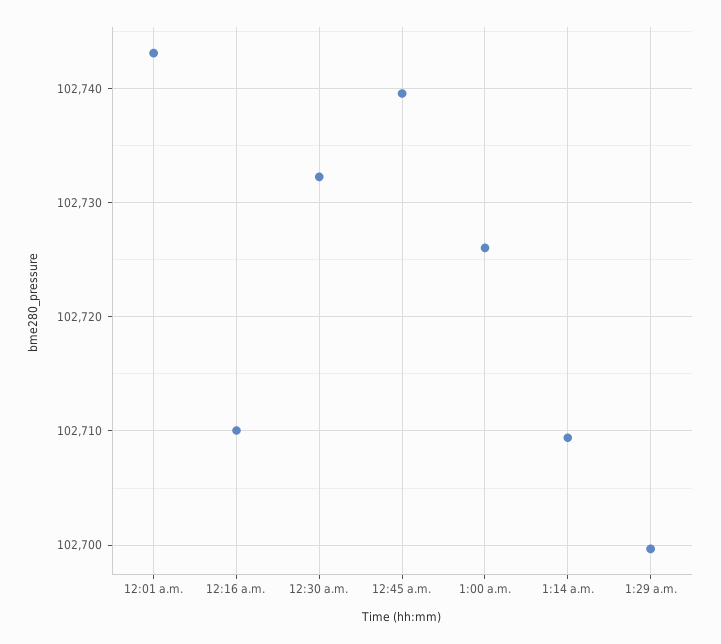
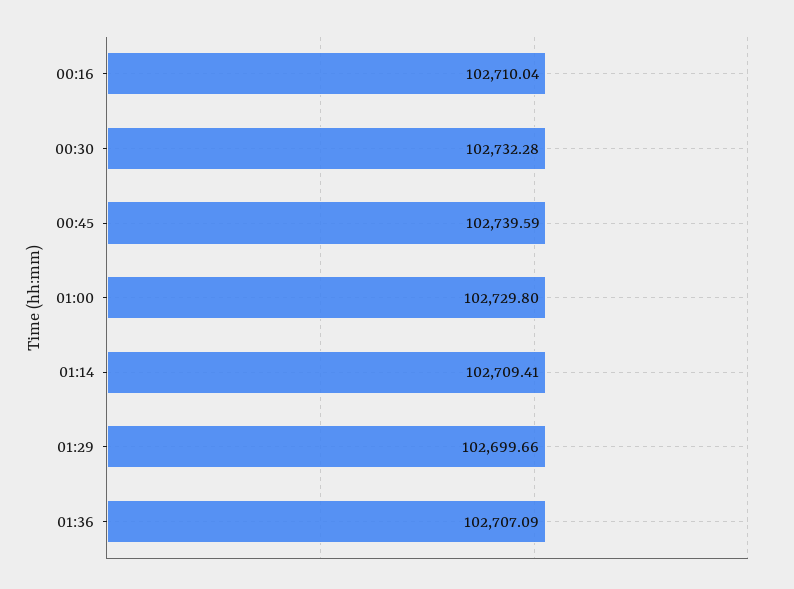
12:01 a.m.: 102743 -> none
1:00 a.m.: 102726 -> 102729.8
01:36: none -> 102707.09

